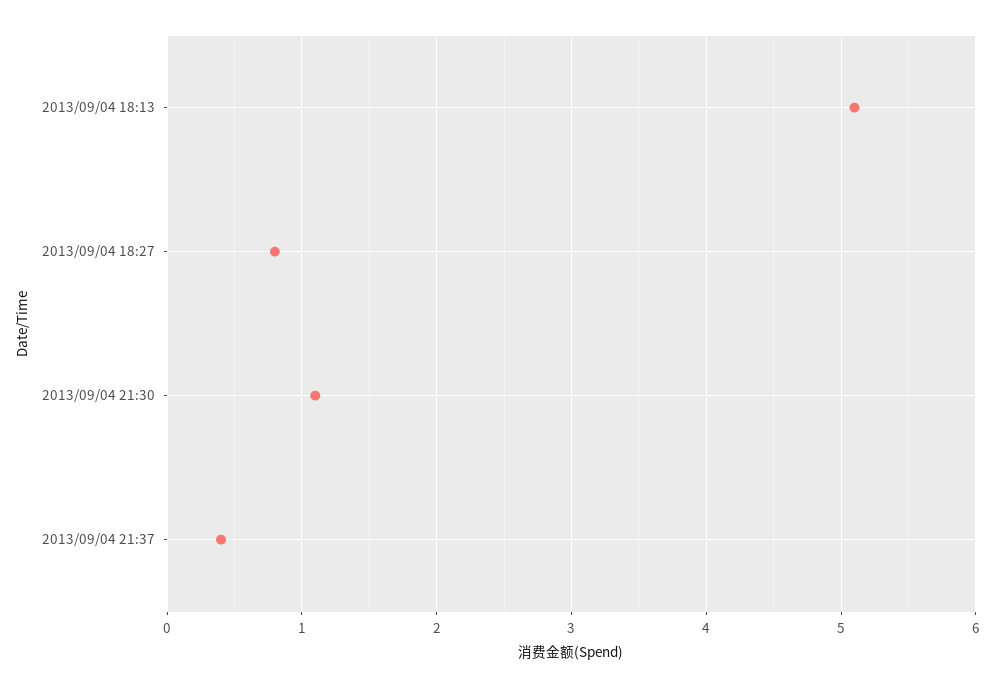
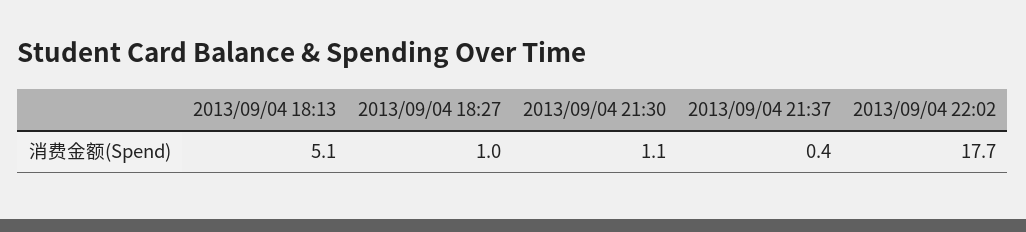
2013/09/04 18:27: 0.8 -> 1
2013/09/04 22:02: none -> 17.7

